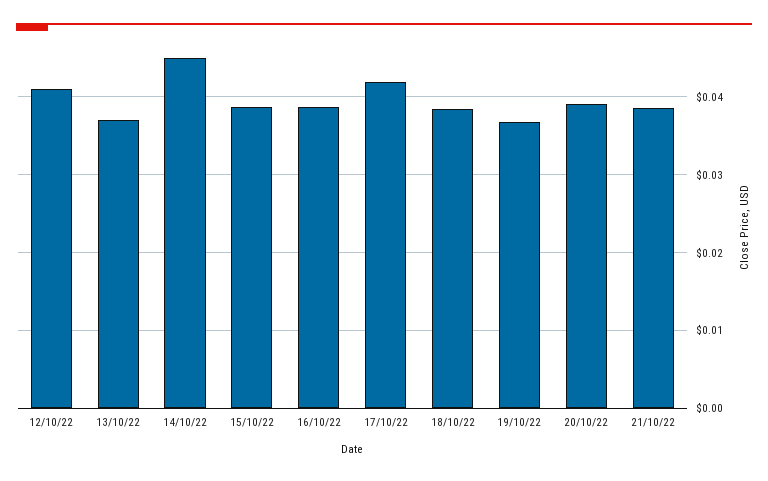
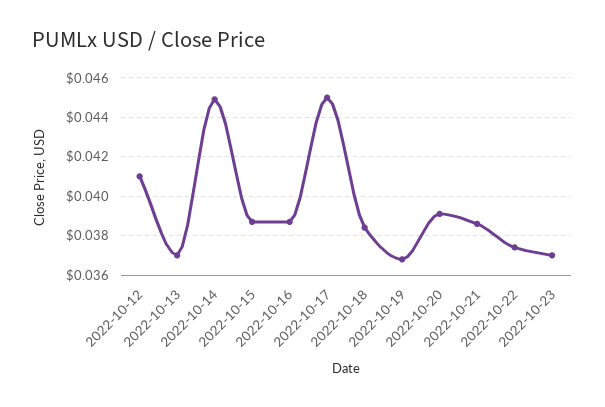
17/10/22: 0.042 -> 0.045
2022-10-22: none -> 0.0375
2022-10-23: none -> 0.037

